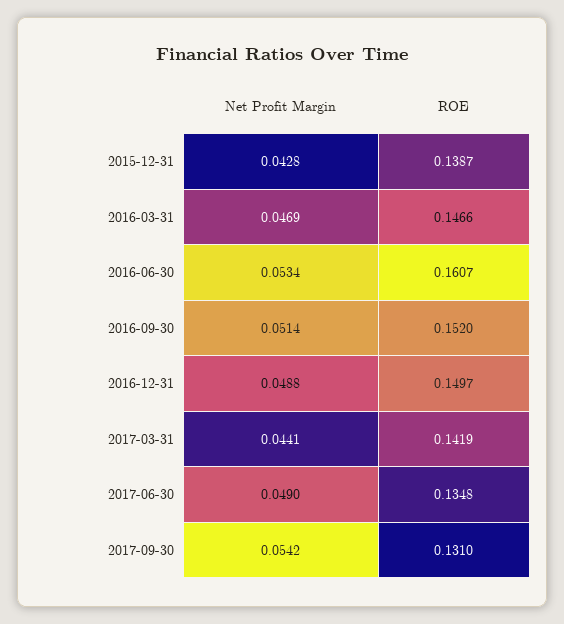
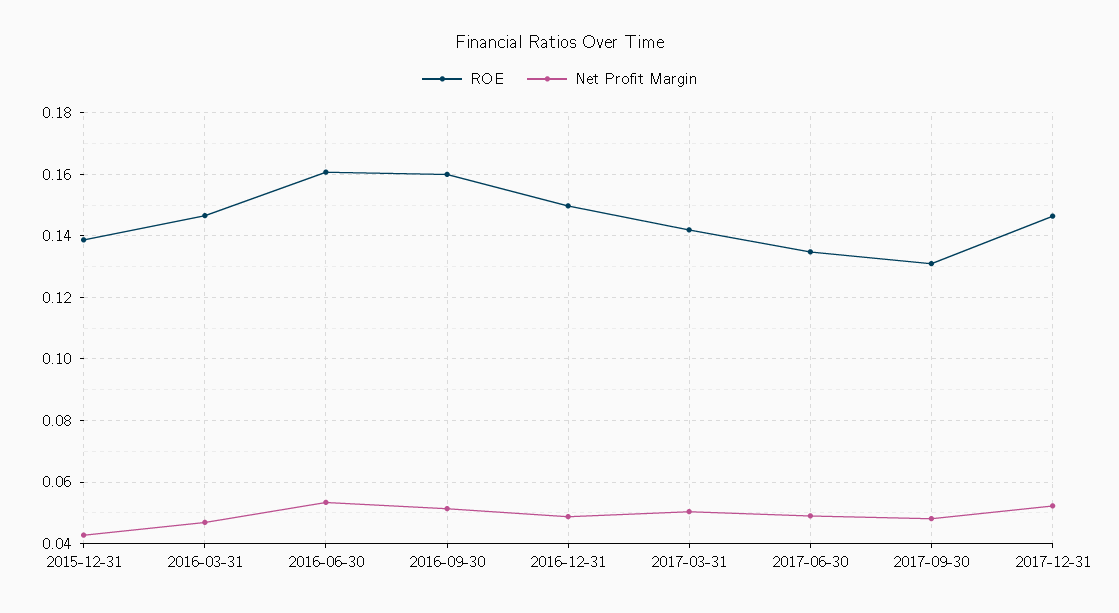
ROE, 2016-09-30: 0.152 -> 0.16
Net Profit Margin, 2017-03-31: 0.0441 -> 0.05
Net Profit Margin, 2017-09-30: 0.0542 -> 0.048
ROE, 2017-12-31: none -> 0.146
Net Profit Margin, 2017-12-31: none -> 0.052

